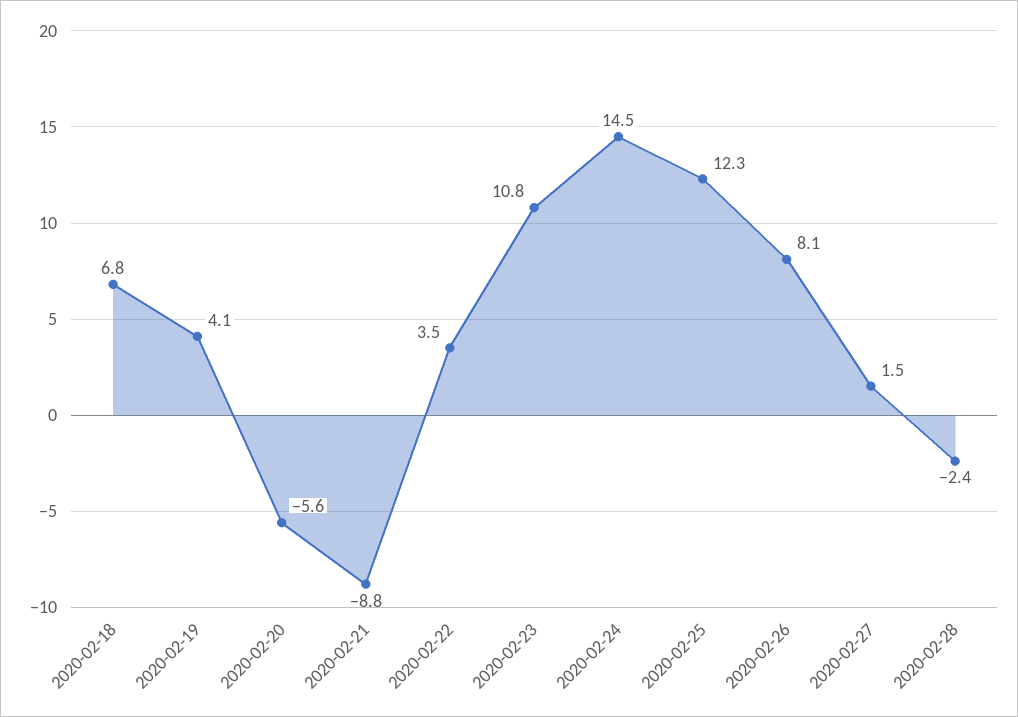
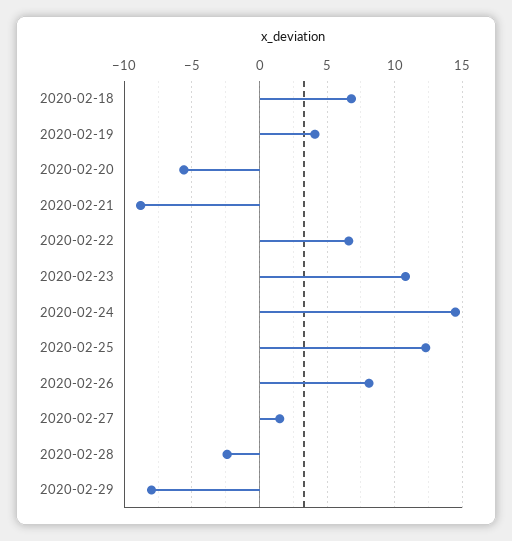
2020-02-22: 3.5 -> 6.5
2020-02-29: none -> -8

